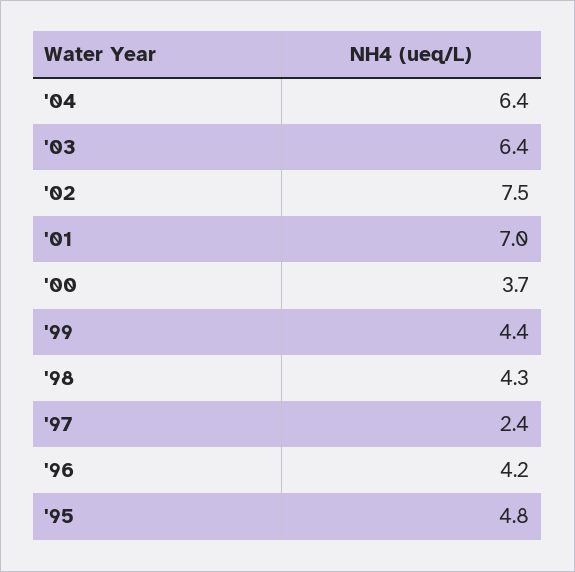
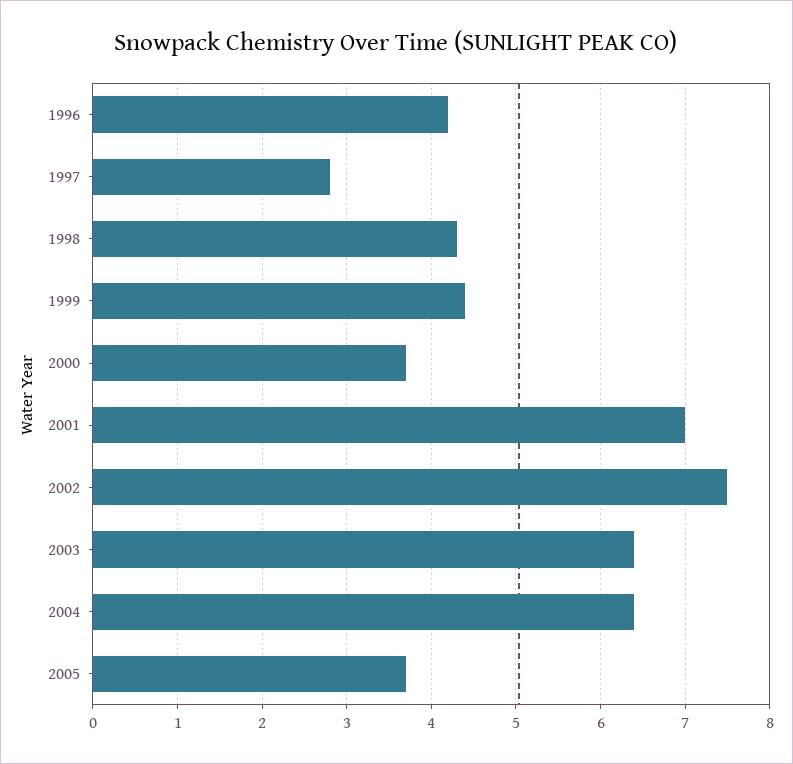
'97: 2.4 -> 2.8
'95: 4.8 -> none
2005: none -> 3.7

